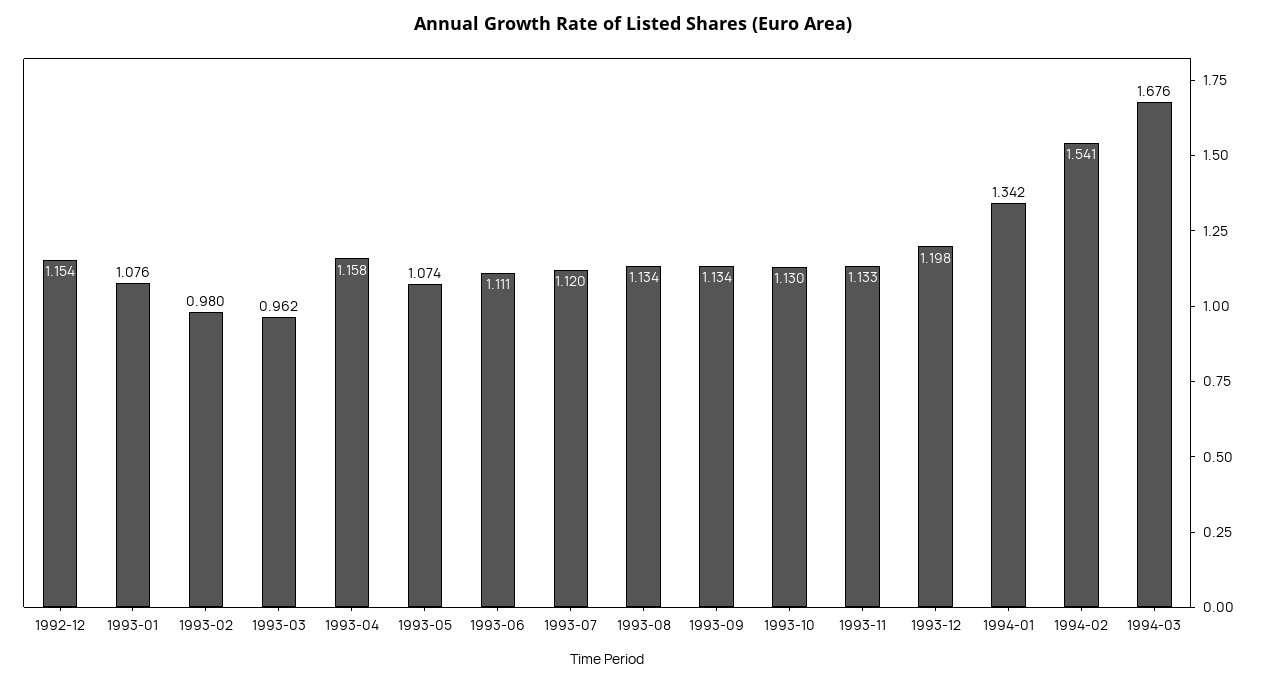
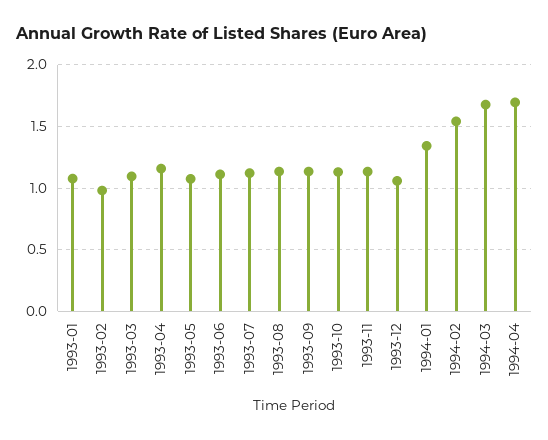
1992-12: 1.154 -> none
1993-03: 0.962 -> 1.1
1993-12: 1.198 -> 1.05
1994-04: none -> 1.7

